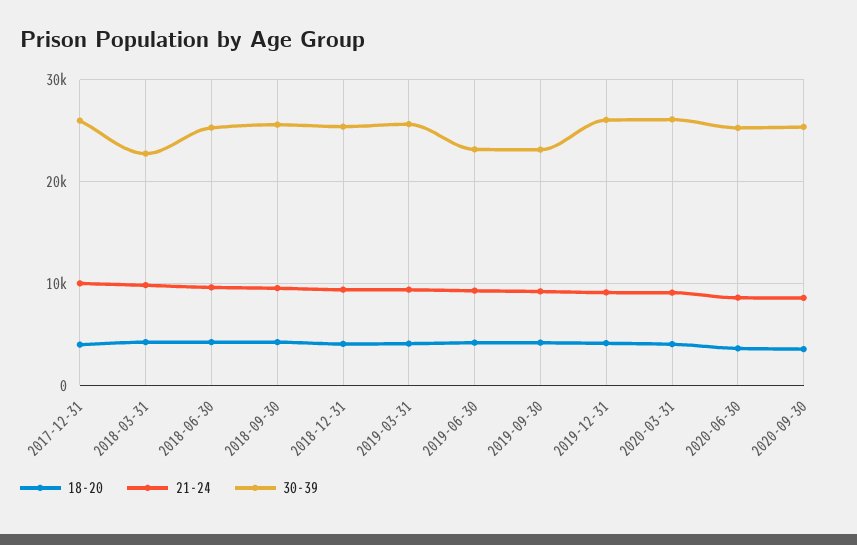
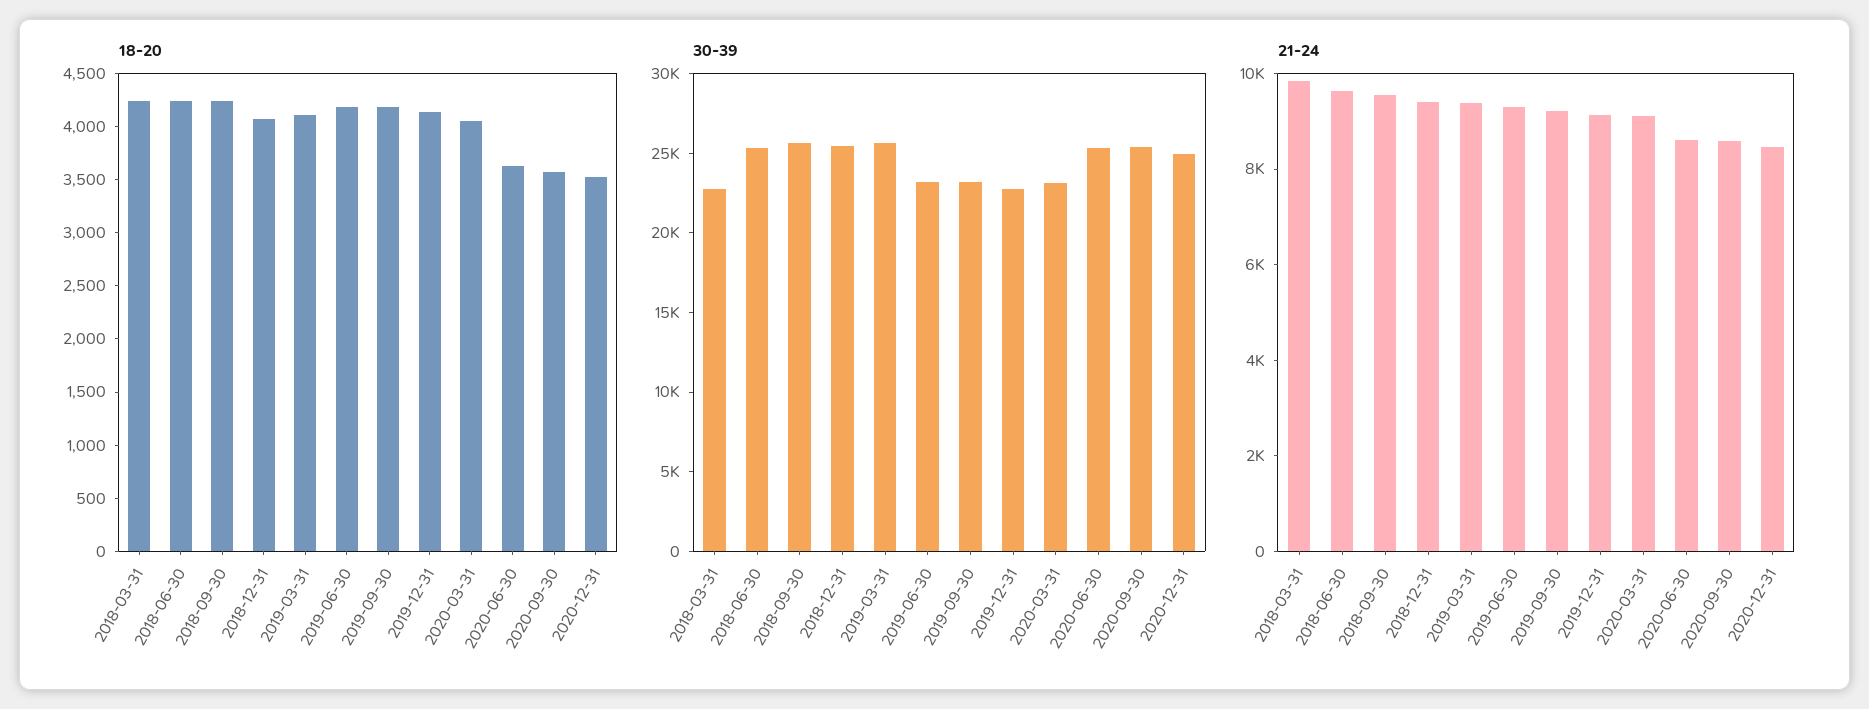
18-20, 2017-12-31: 4000 -> none
21-24, 2017-12-31: 10000 -> none
30-39, 2017-12-31: 26000 -> none
30-39, 2019-12-31: 26000 -> 23000
30-39, 2020-03-31: 26000 -> 23000
18-20, 2020-12-31: none -> 3500
30-39, 2020-12-31: none -> 25000
21-24, 2020-12-31: none -> 8500

